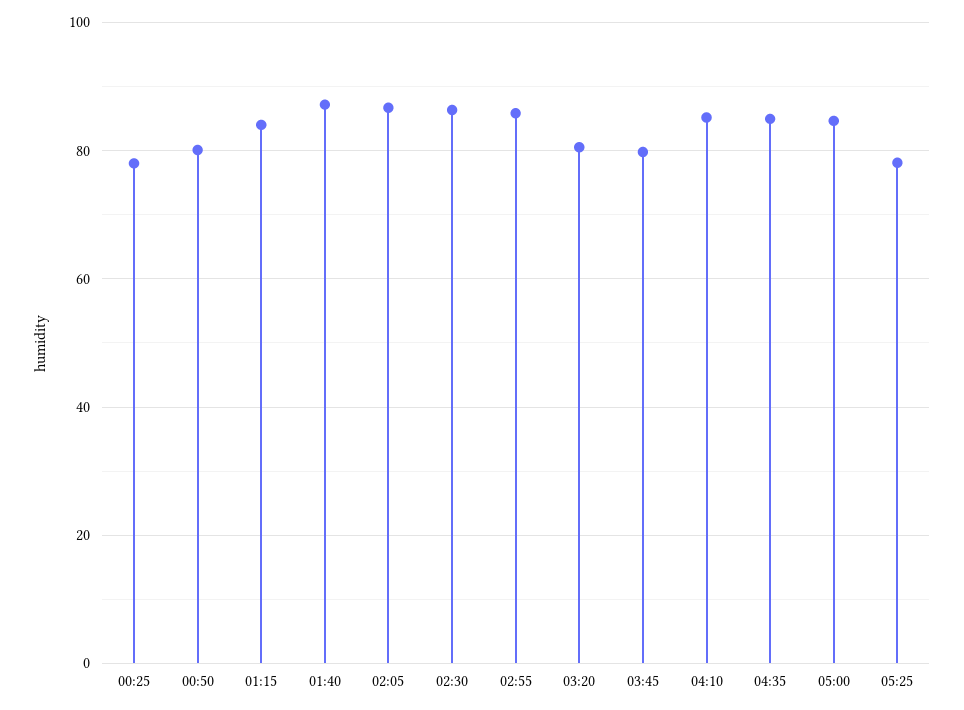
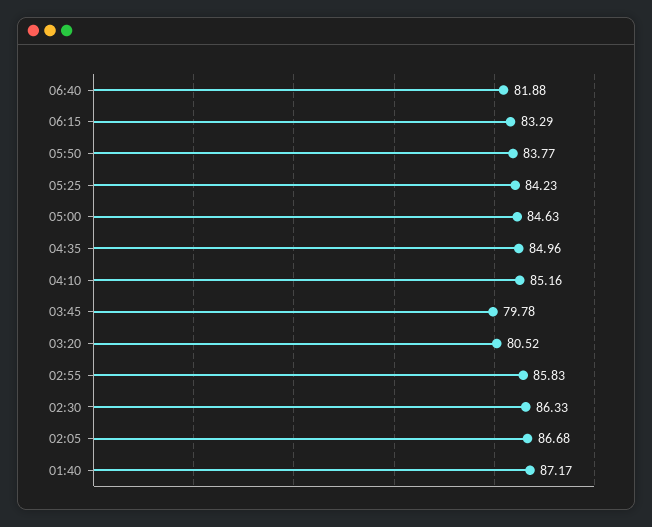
00:25: 78 -> none
00:50: 80 -> none
01:15: 84 -> none
05:25: 78 -> 84.23
06:40: none -> 81.88
06:15: none -> 83.29
05:50: none -> 83.77

